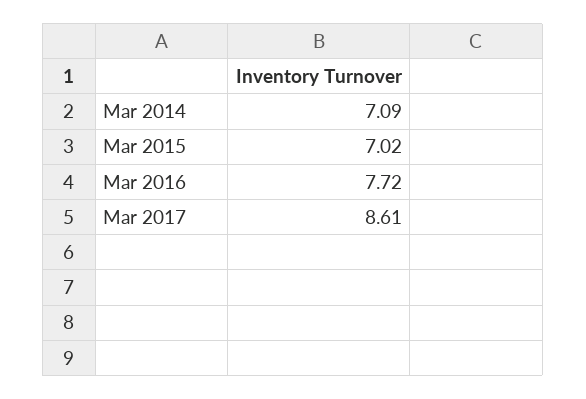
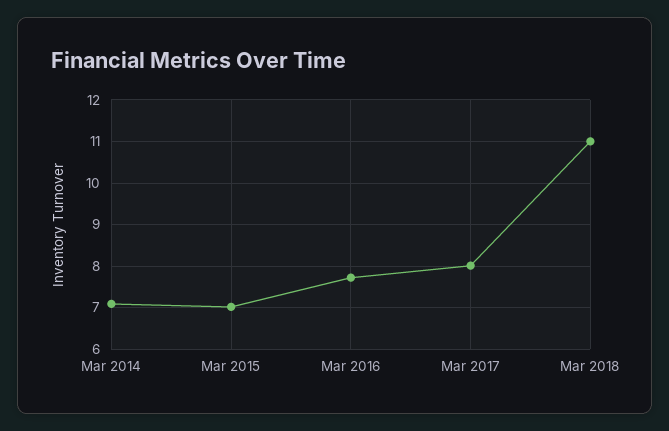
Mar 2017: 8.61 -> 8
Mar 2018: none -> 11

